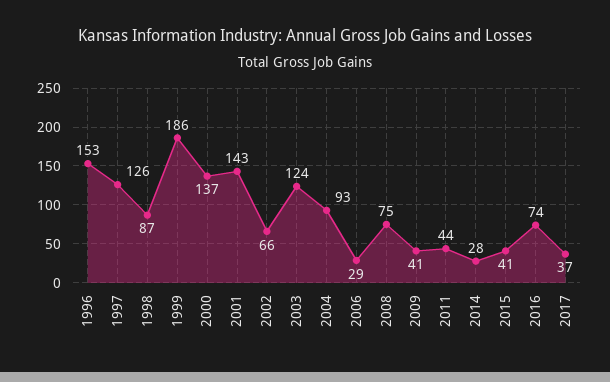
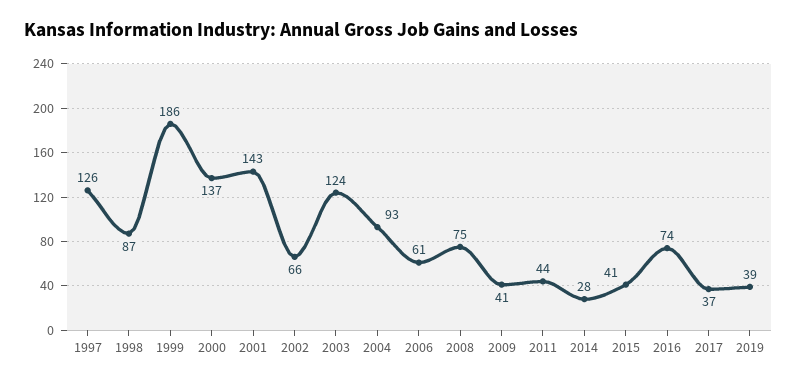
1996: 153 -> none
2006: 29 -> 61
2019: none -> 39

